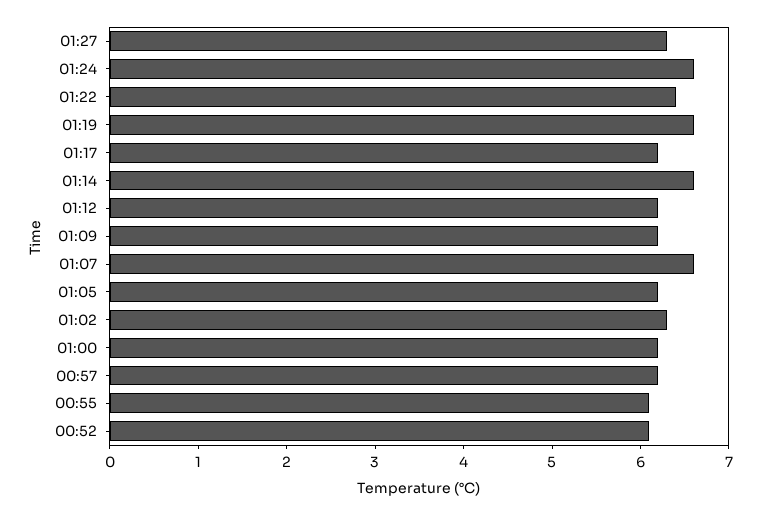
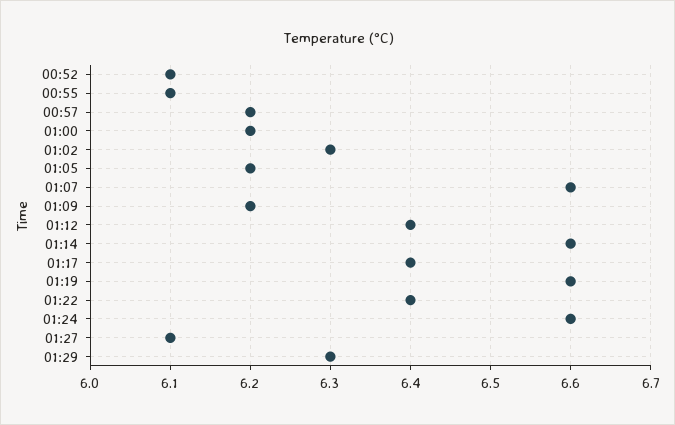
01:27: 6.3 -> 6.1
01:17: 6.2 -> 6.4
01:12: 6.2 -> 6.4
01:29: none -> 6.3

